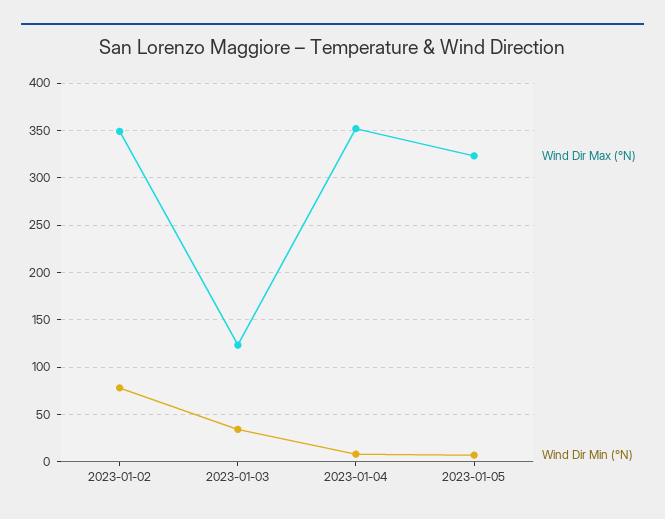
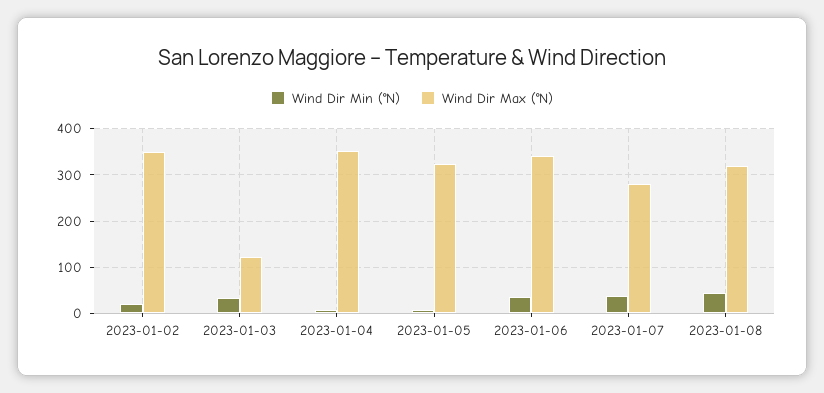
Wind Dir Min (°N), 2023-01-02: 80 -> 20
Wind Dir Min (°N), 2023-01-06: none -> 40
Wind Dir Max (°N), 2023-01-06: none -> 340
Wind Dir Min (°N), 2023-01-07: none -> 40
Wind Dir Max (°N), 2023-01-07: none -> 280
Wind Dir Min (°N), 2023-01-08: none -> 40
Wind Dir Max (°N), 2023-01-08: none -> 320

